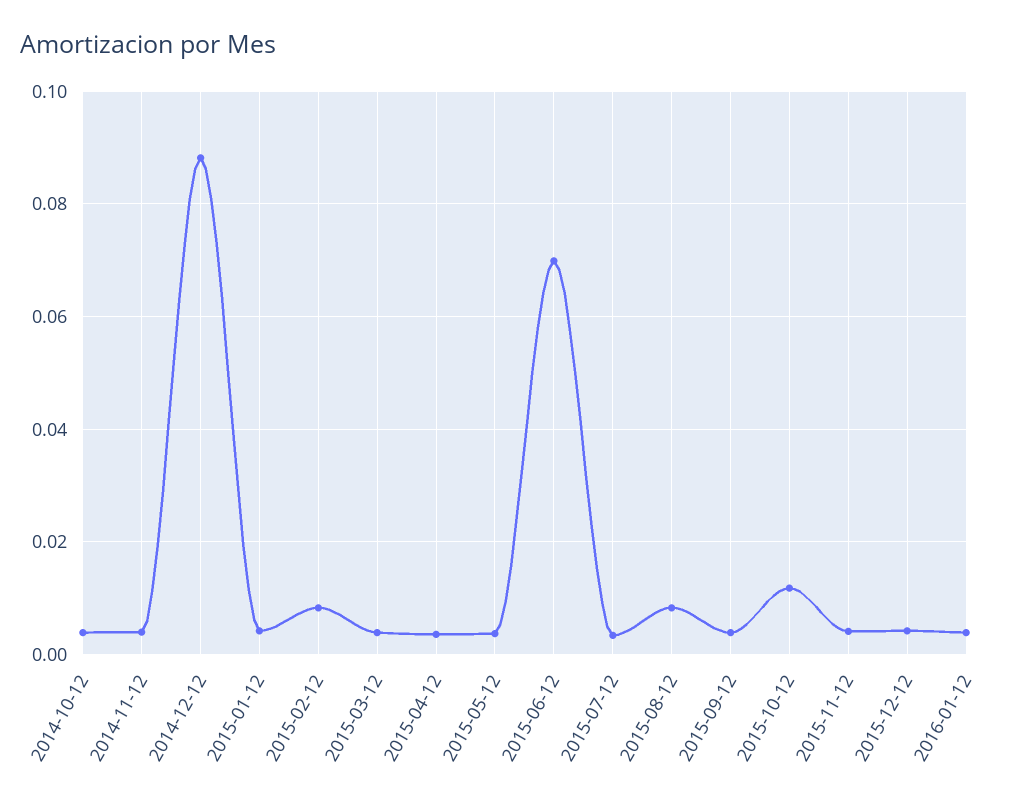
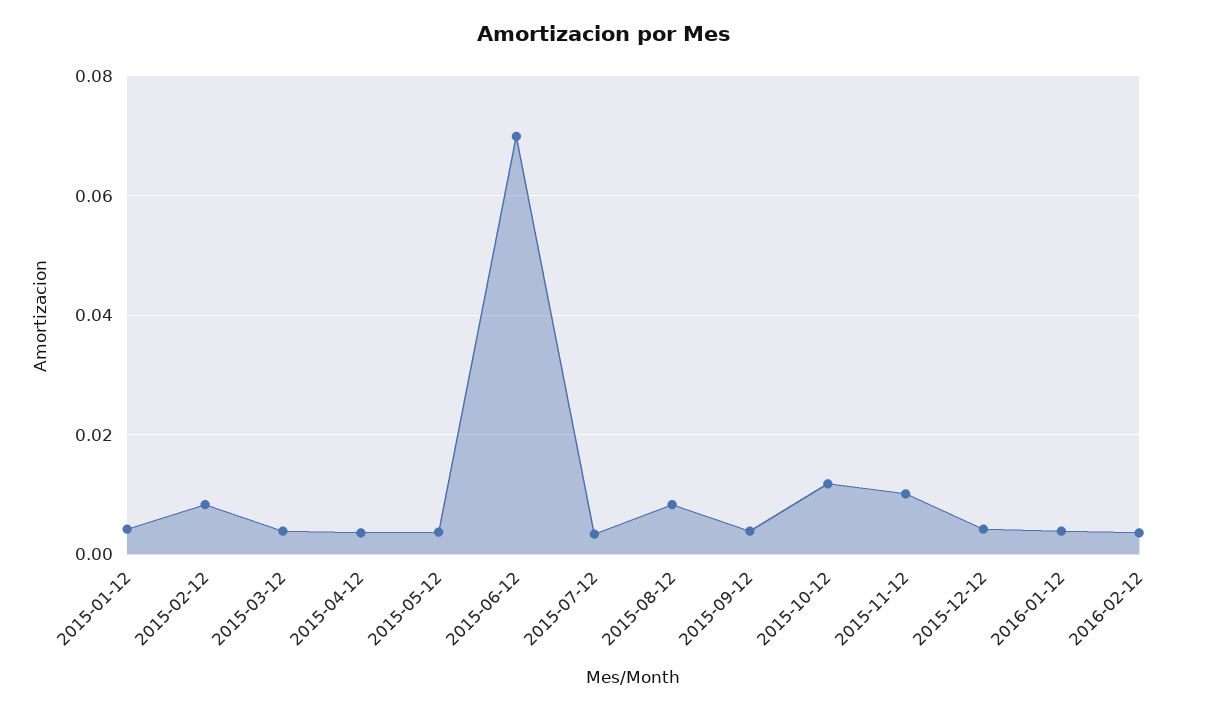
2014-10-12: 0.004 -> none
2014-11-12: 0.004 -> none
2014-12-12: 0.088 -> none
2015-11-12: 0.004 -> 0.01
2016-02-12: none -> 0.004

